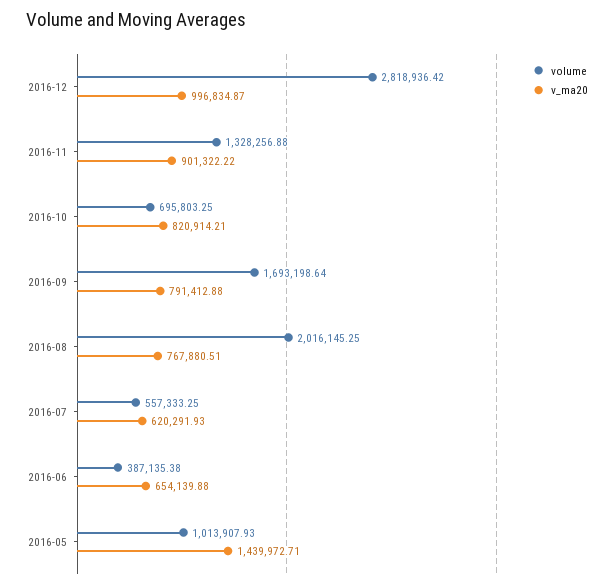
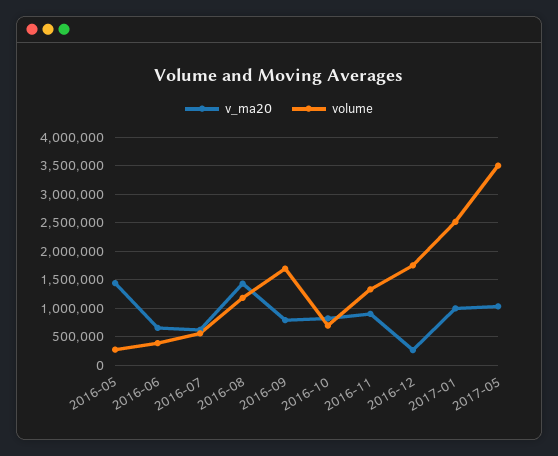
volume, 2016-12: 2818936.42 -> 1750000
v_ma20, 2016-12: 996834.87 -> 250000
volume, 2016-08: 2016145.25 -> 1250000
v_ma20, 2016-08: 767880.51 -> 1500000
volume, 2016-05: 1013907.93 -> 250000
v_ma20, 2017-01: none -> 1000000
volume, 2017-01: none -> 2500000
v_ma20, 2017-05: none -> 1000000
volume, 2017-05: none -> 3500000

